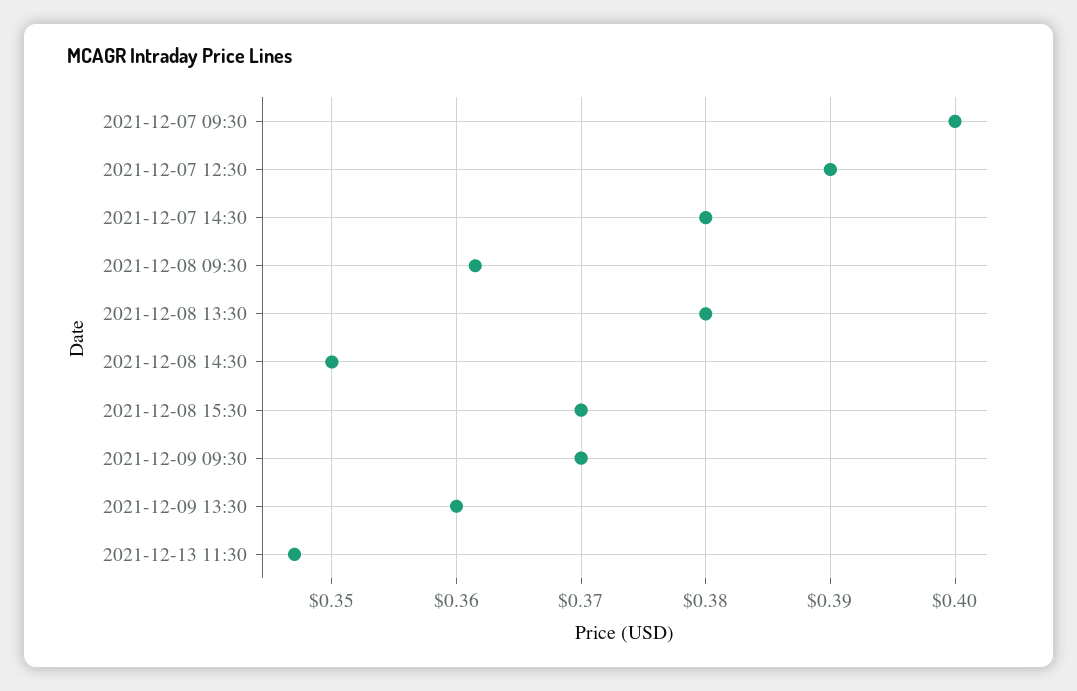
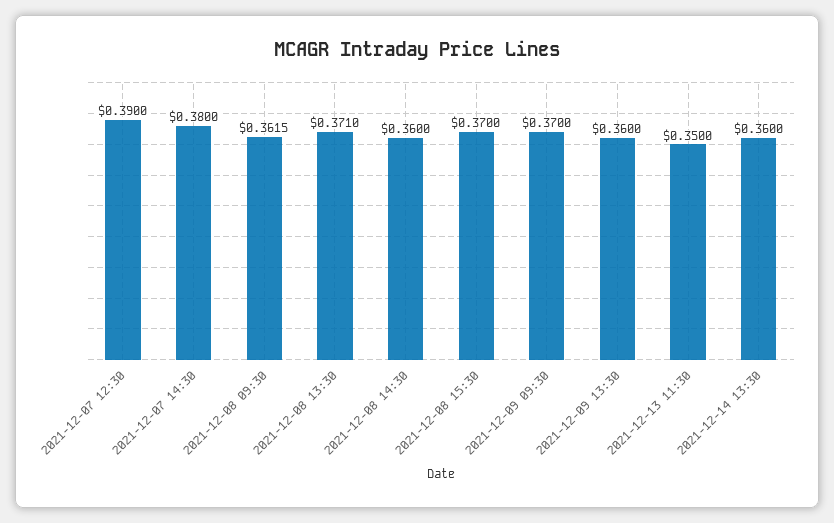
2021-12-07 09:30: 0.4 -> none
2021-12-08 13:30: 0.38 -> 0.371
2021-12-08 14:30: 0.35 -> 0.36
2021-12-13 11:30: 0.347 -> 0.35
2021-12-14 13:30: none -> 0.36

